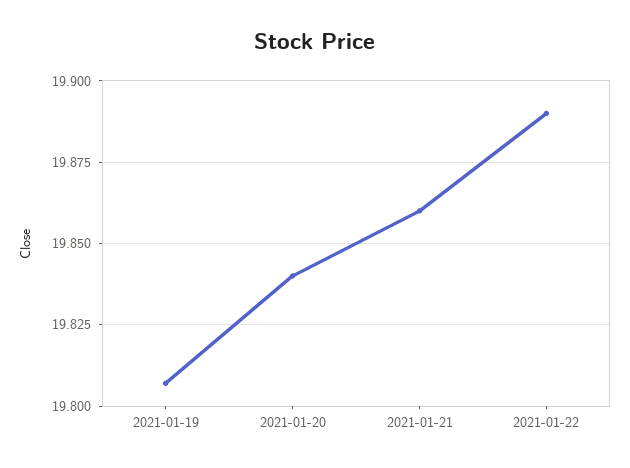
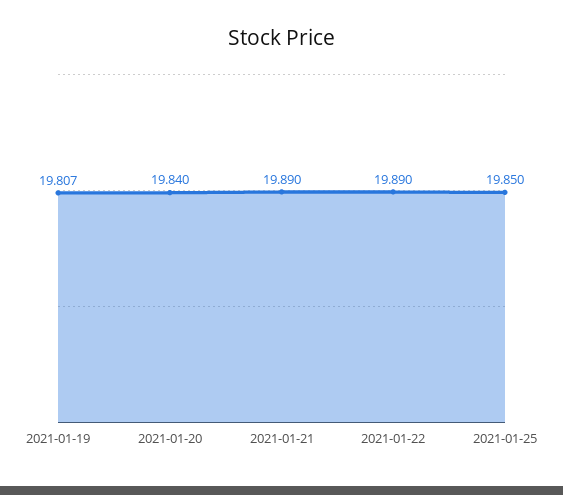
2021-01-21: 19.86 -> 19.89
2021-01-25: none -> 19.85

